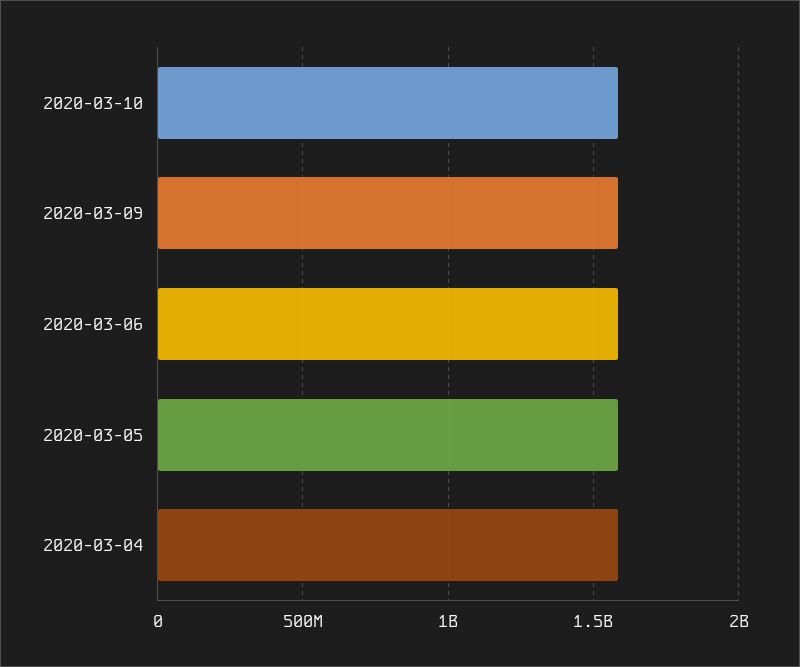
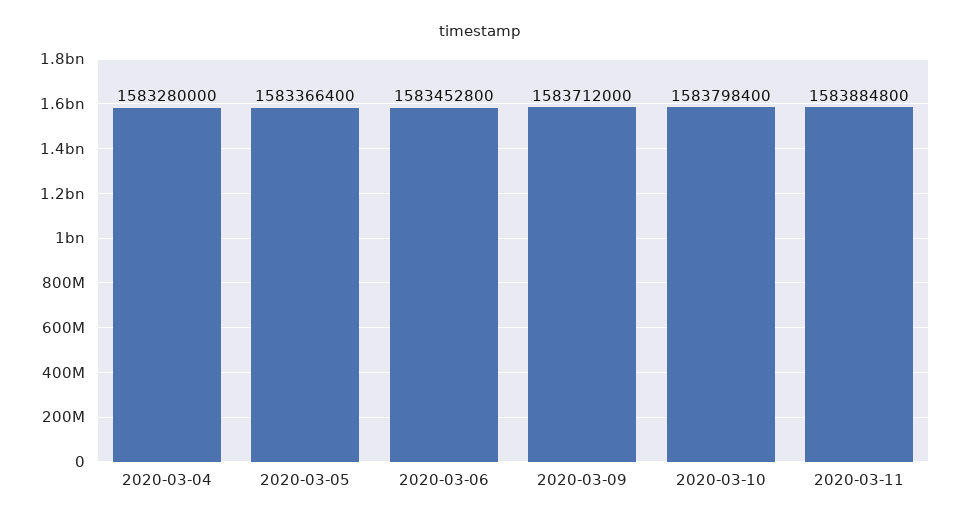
2020-03-11: none -> 1583884800

